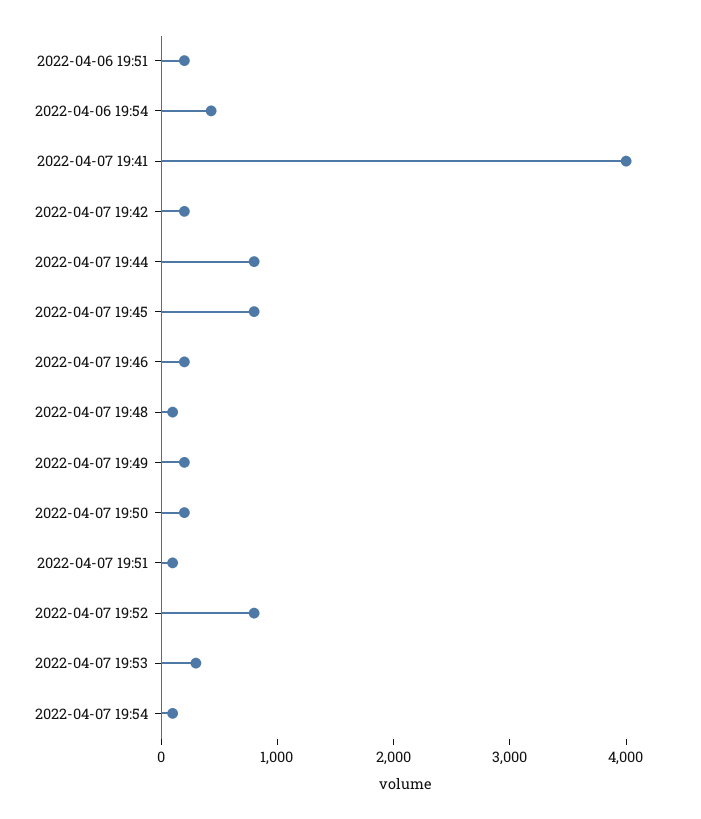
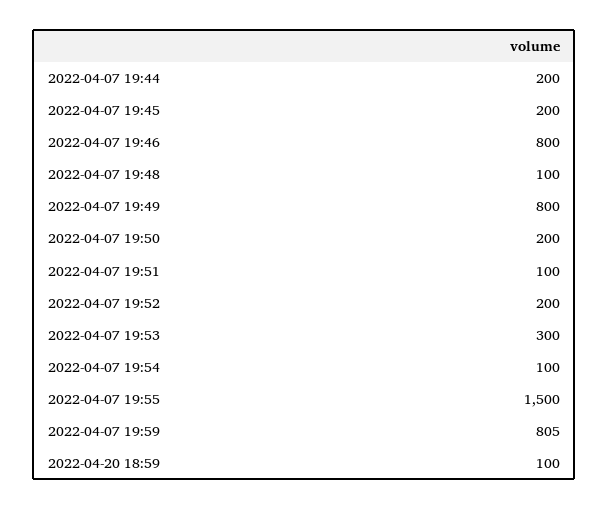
2022-04-06 19:51: 200 -> none
2022-04-06 19:54: 400 -> none
2022-04-07 19:41: 4000 -> none
2022-04-07 19:42: 200 -> none
2022-04-07 19:44: 800 -> 200
2022-04-07 19:45: 800 -> 200
2022-04-07 19:46: 200 -> 800
2022-04-07 19:49: 200 -> 800
2022-04-07 19:52: 800 -> 200
2022-04-07 19:55: none -> 1500
2022-04-07 19:59: none -> 805
2022-04-20 18:59: none -> 100

